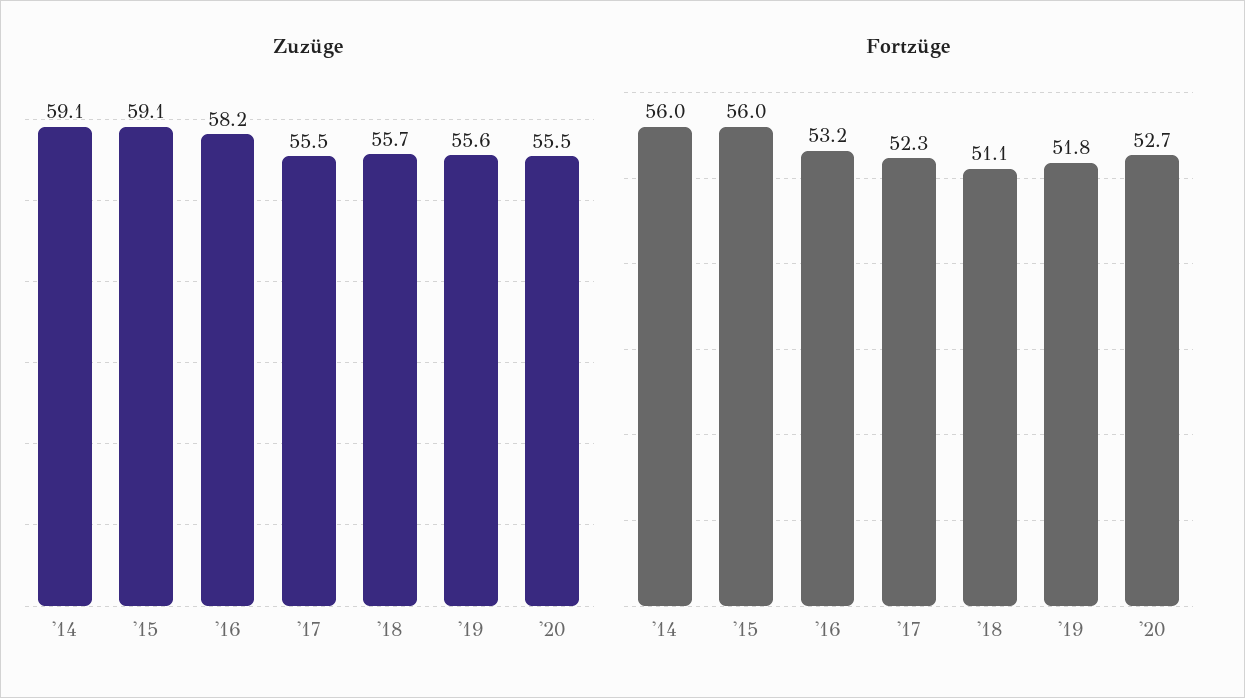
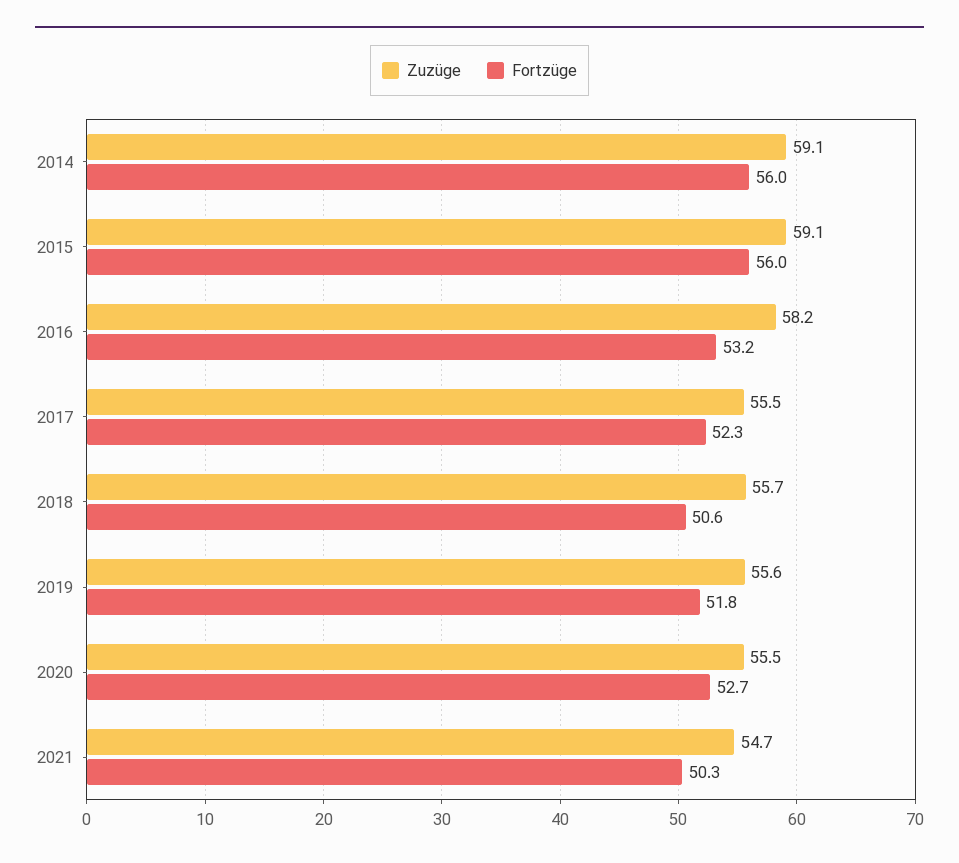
Fortzüge, '18: 51.1 -> 50.6
Zuzüge, 2021: none -> 54.7
Fortzüge, 2021: none -> 50.3

